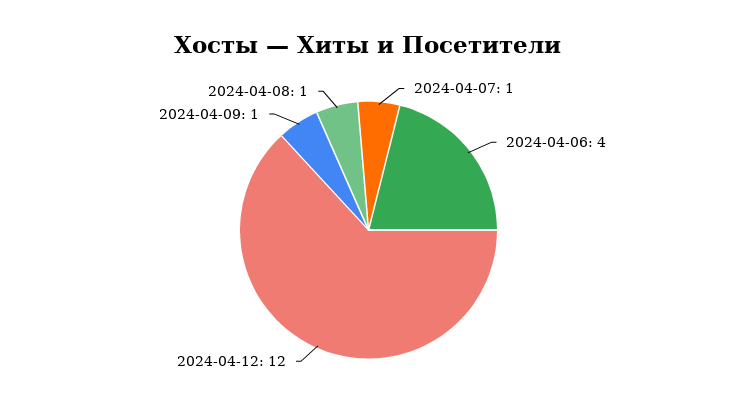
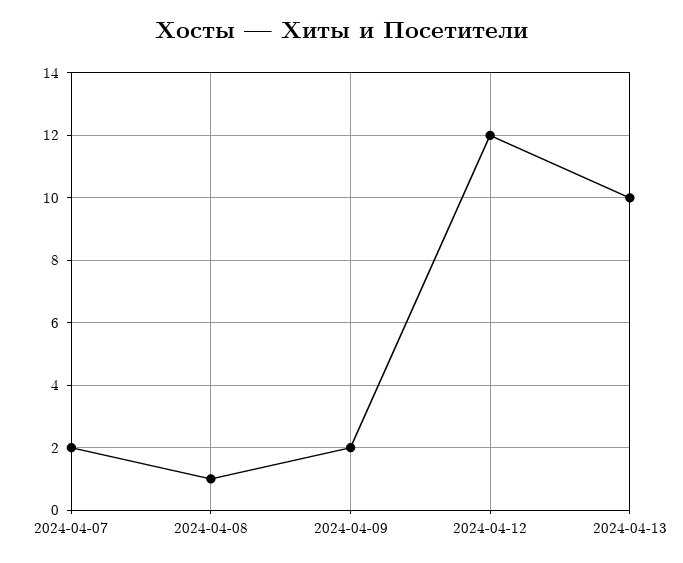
2024-04-07: 1 -> 2
2024-04-06: 4 -> none
2024-04-09: 1 -> 2
2024-04-13: none -> 10

